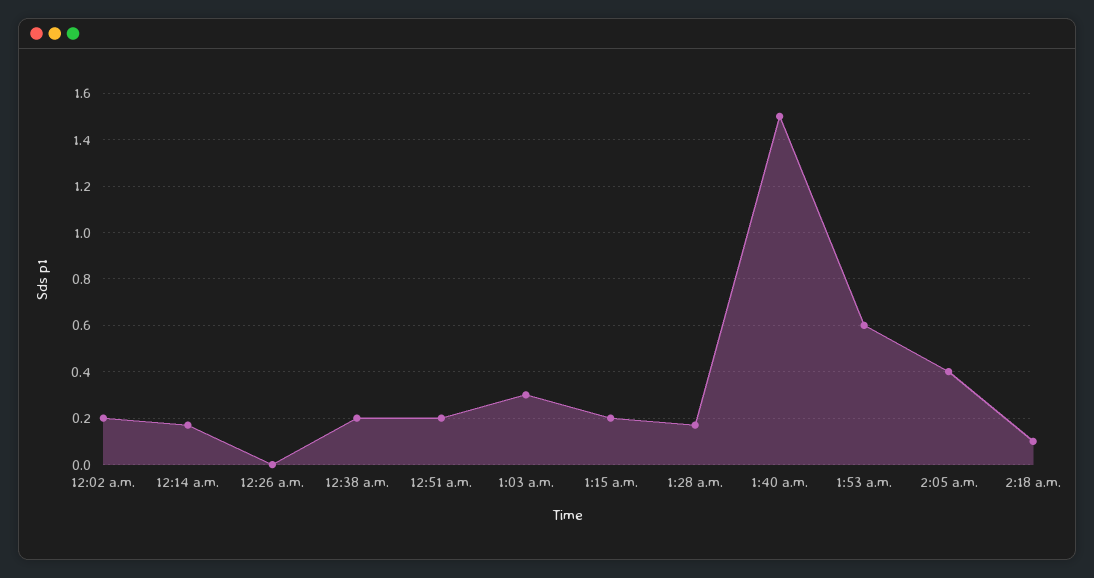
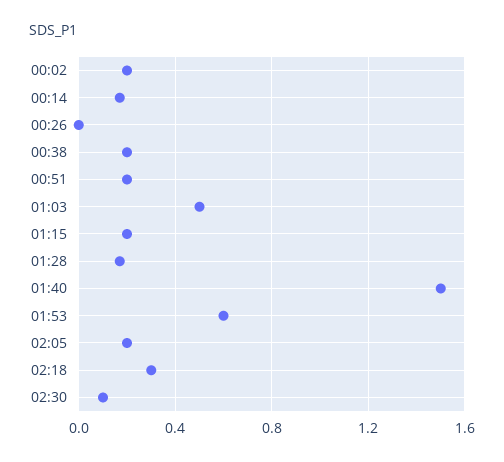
1:03 a.m.: 0.3 -> 0.5
2:05 a.m.: 0.4 -> 0.2
2:18 a.m.: 0.1 -> 0.3
02:30: none -> 0.1

